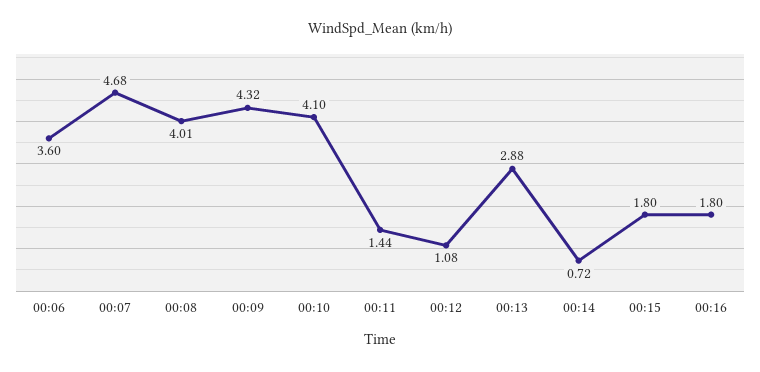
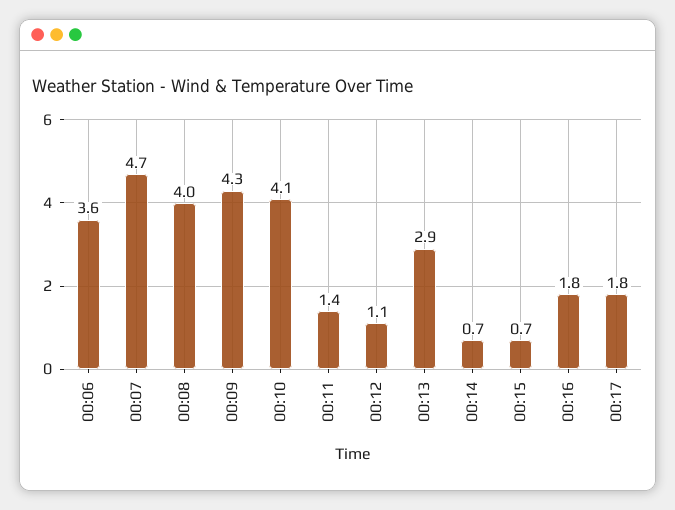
00:15: 1.8 -> 0.7
00:17: none -> 1.8

